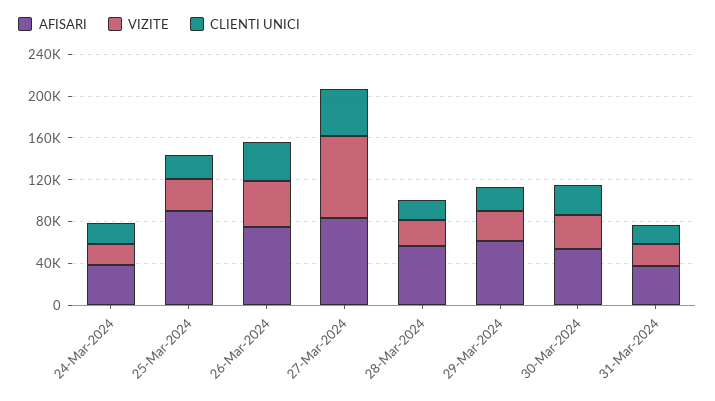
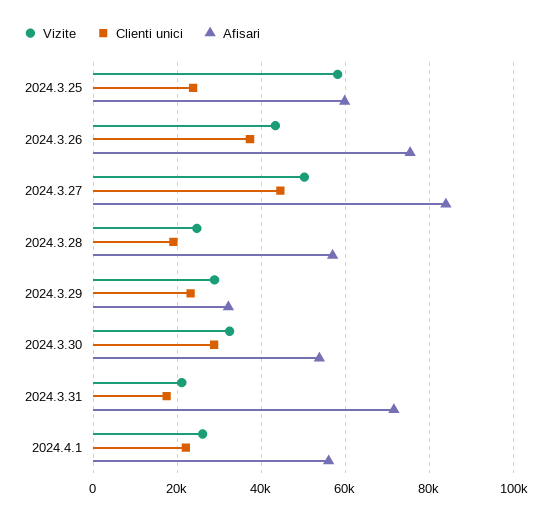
AFISARI, 24-Mar-2024: 40000 -> none
VIZITE, 24-Mar-2024: 20000 -> none
CLIENTI UNICI, 24-Mar-2024: 20000 -> none
AFISARI, 25-Mar-2024: 90000 -> 60000
VIZITE, 25-Mar-2024: 30000 -> 58000
VIZITE, 27-Mar-2024: 80000 -> 50000
AFISARI, 29-Mar-2024: 60000 -> 32000
AFISARI, 31-Mar-2024: 40000 -> 72000
VIZITE, 2024.4.1: none -> 26000
CLIENTI UNICI, 2024.4.1: none -> 22000
AFISARI, 2024.4.1: none -> 56000

